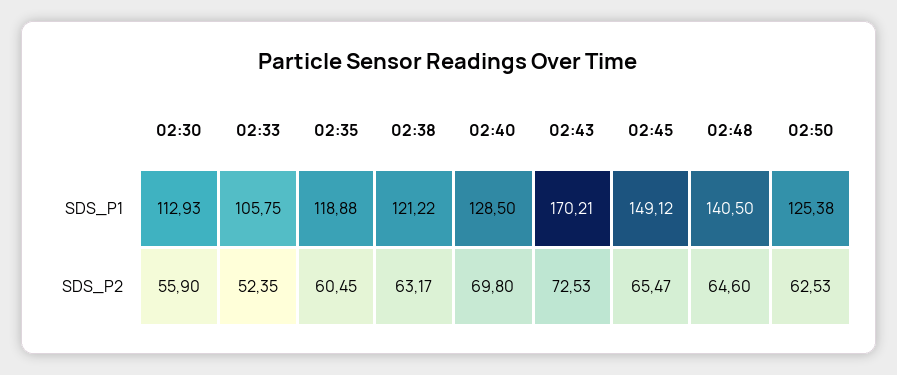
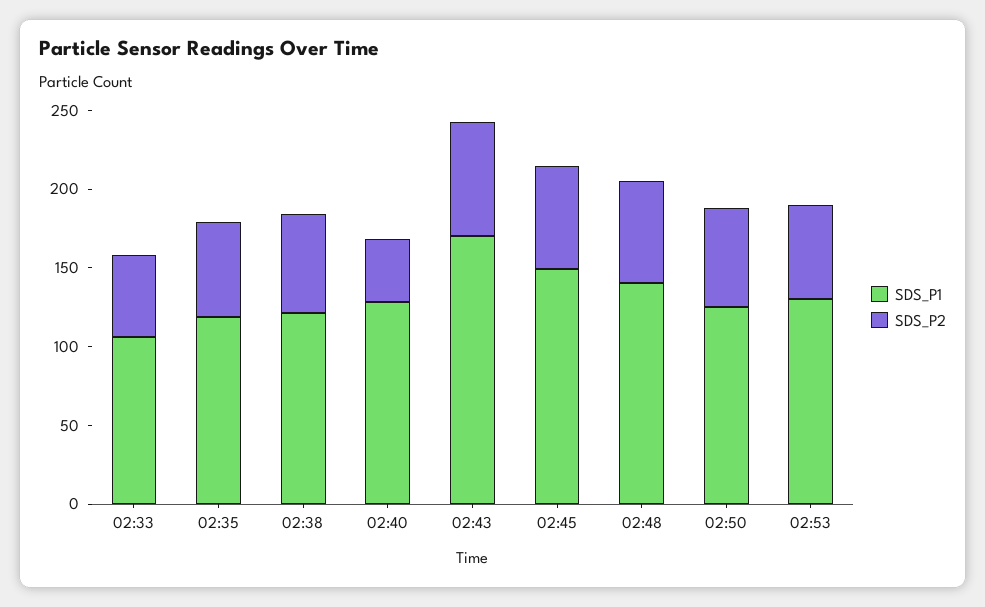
SDS_P1, 02:30: 112.93 -> none
SDS_P2, 02:30: 55.9 -> none
SDS_P2, 02:40: 69.8 -> 40
SDS_P1, 02:53: none -> 130
SDS_P2, 02:53: none -> 60

